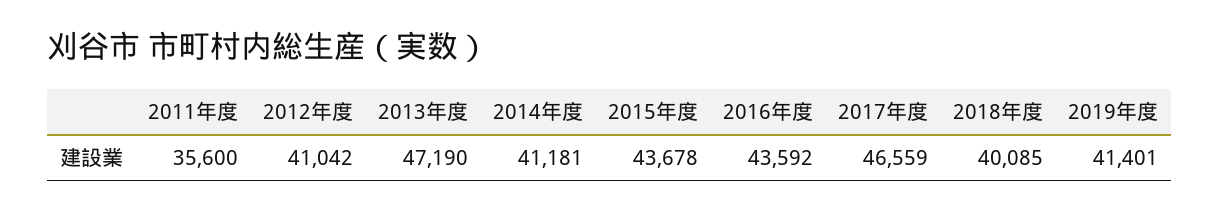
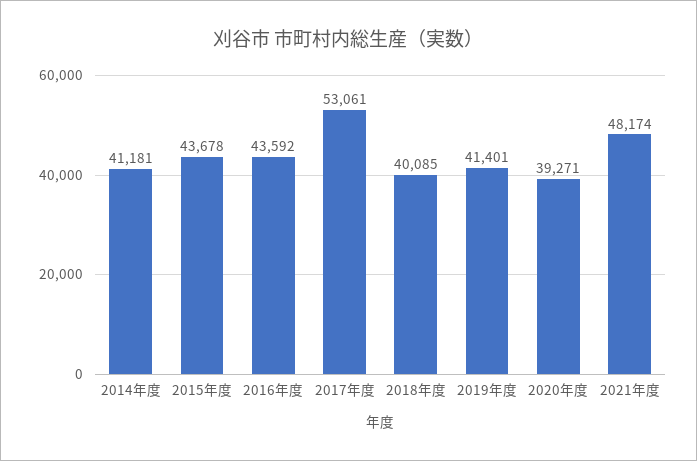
2011年度: 35600 -> none
2012年度: 41042 -> none
2013年度: 47190 -> none
2017年度: 46559 -> 53061
2020年度: none -> 39271
2021年度: none -> 48174

